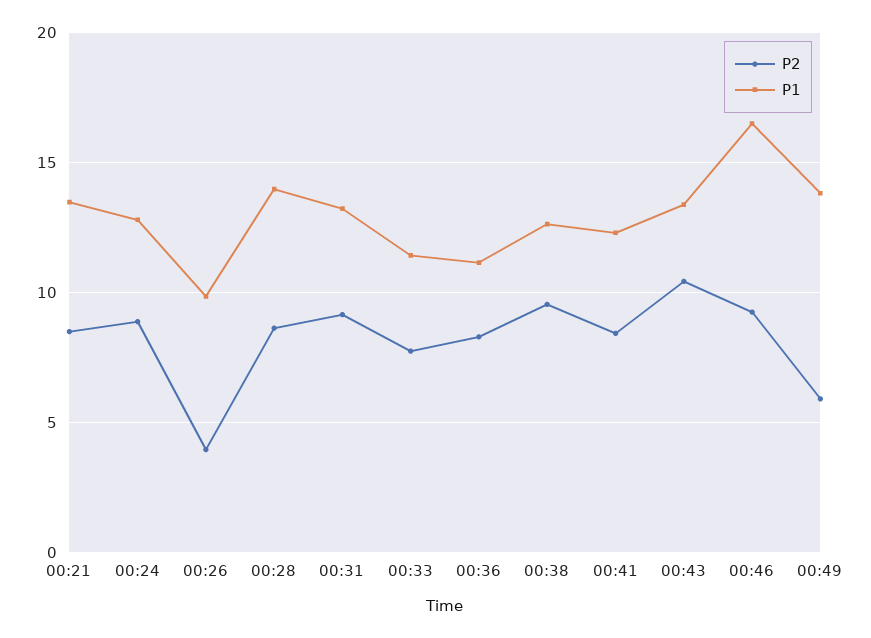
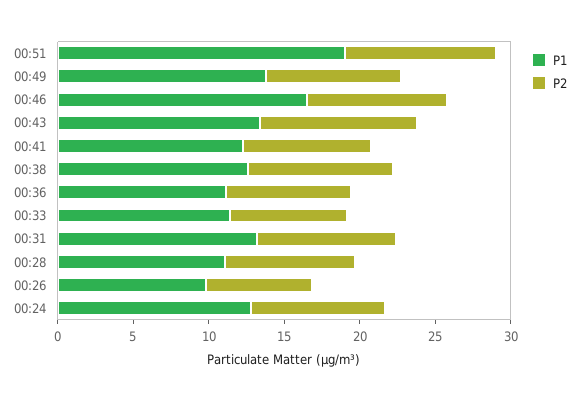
P2, 00:21: 8.5 -> none
P1, 00:21: 13.5 -> none
P2, 00:26: 4 -> 7
P1, 00:28: 14 -> 11
P2, 00:49: 6 -> 9
P1, 00:51: none -> 19
P2, 00:51: none -> 10

